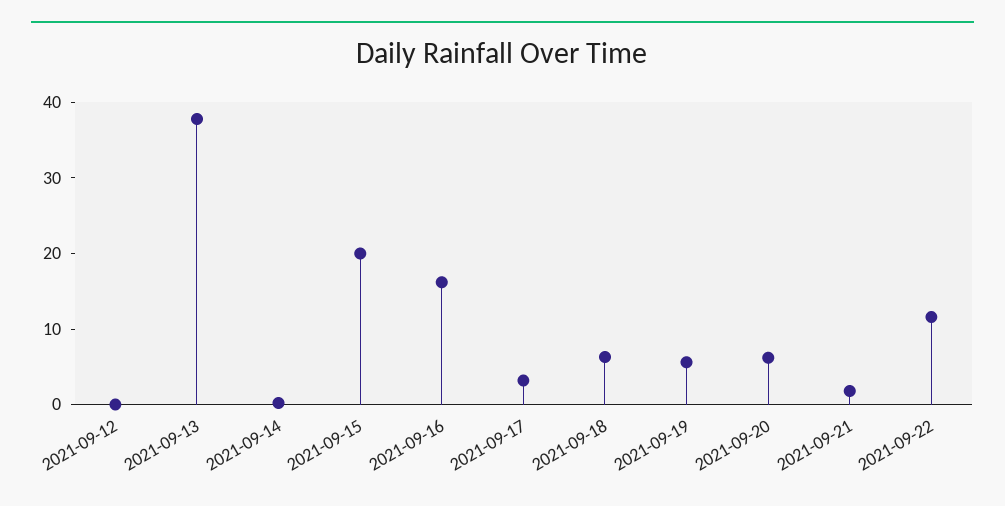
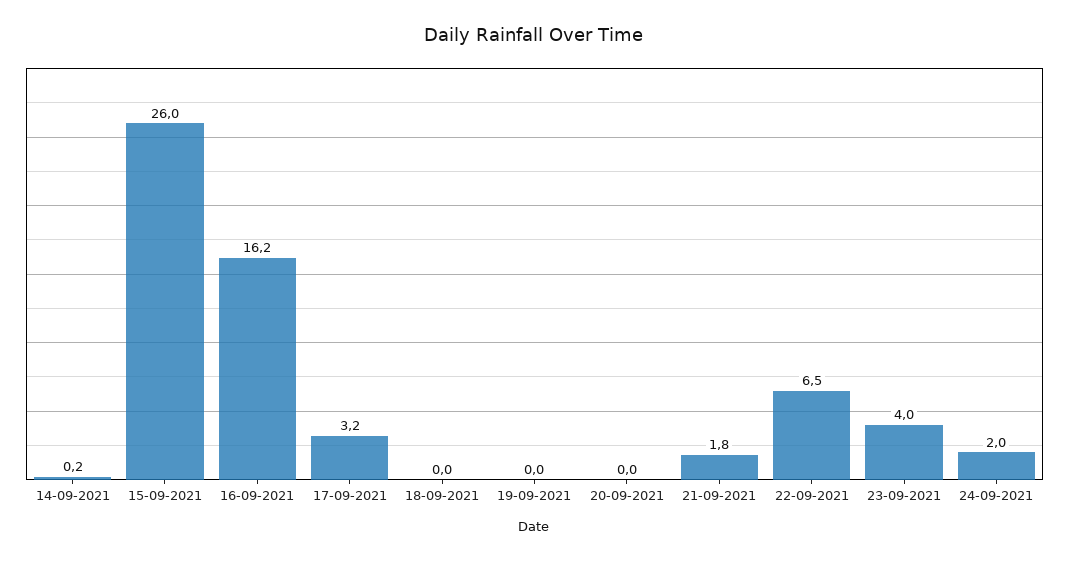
2021-09-12: 0 -> none
2021-09-13: 38 -> none
2021-09-15: 20 -> 26
2021-09-18: 6 -> 0
2021-09-19: 6 -> 0
2021-09-20: 6 -> 0
2021-09-22: 12 -> 6.5
23-09-2021: none -> 4
24-09-2021: none -> 2

